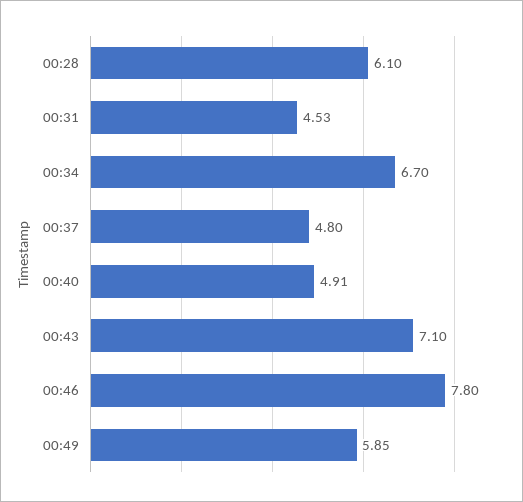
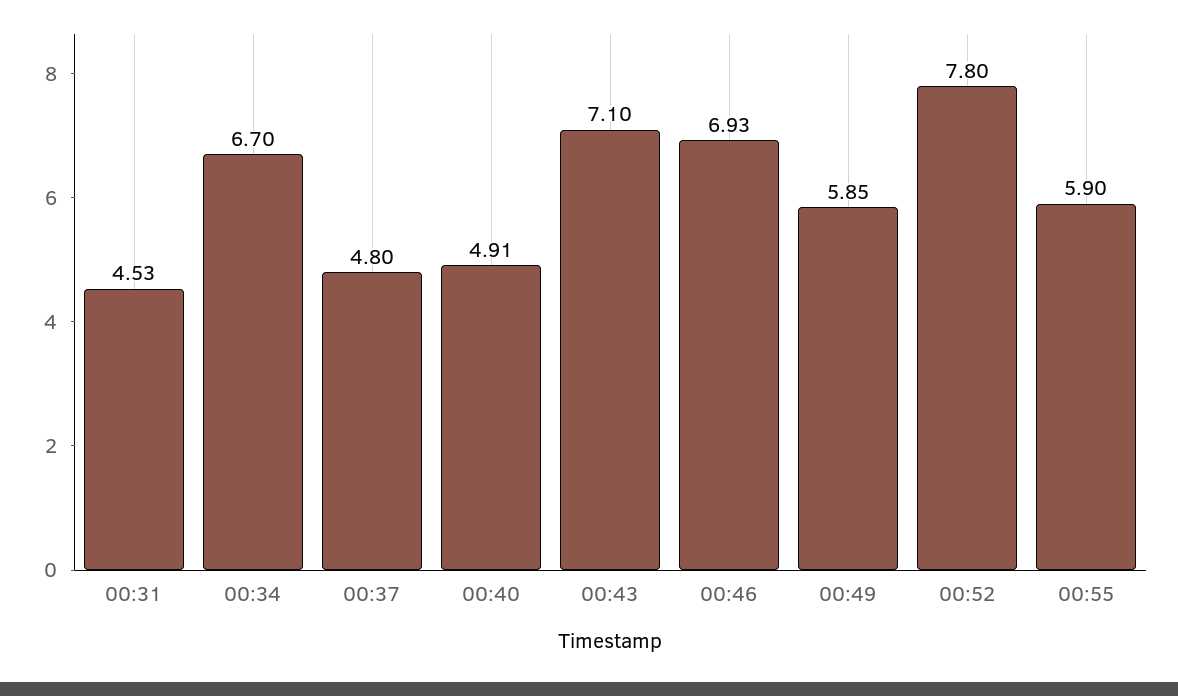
00:28: 6.1 -> none
00:46: 7.8 -> 6.93
00:52: none -> 7.8
00:55: none -> 5.9

